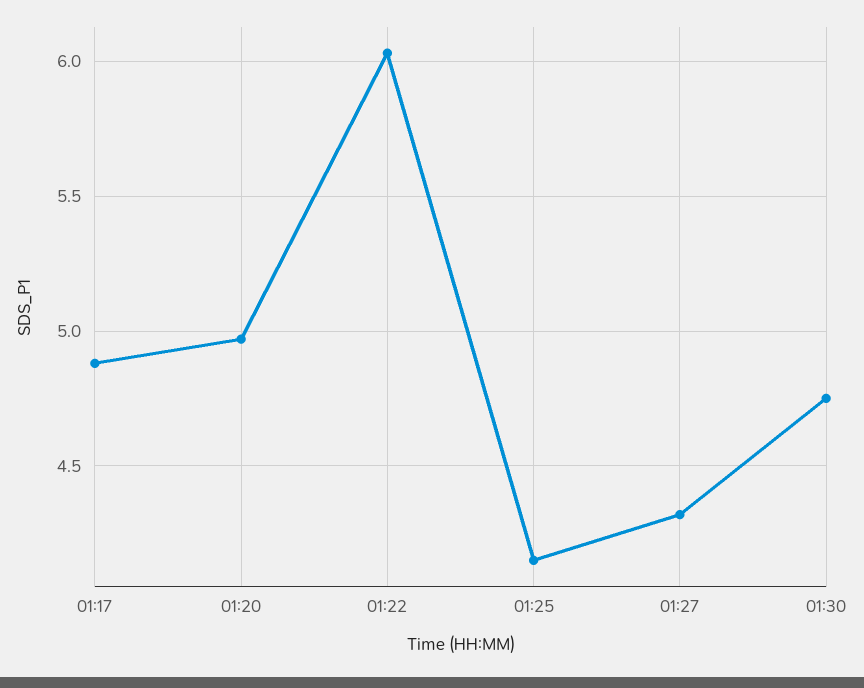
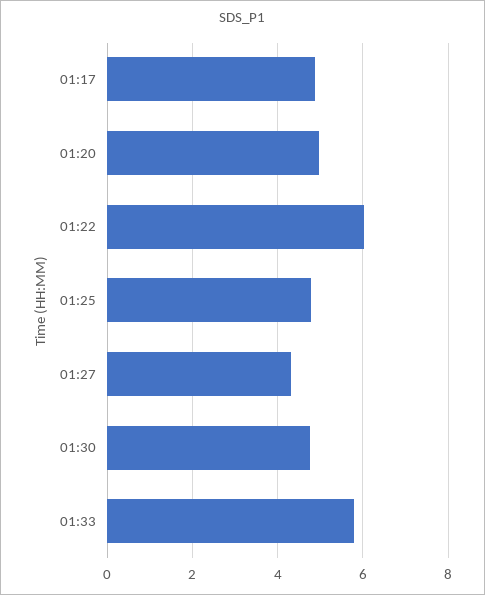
01:25: 4.15 -> 4.8
01:33: none -> 5.8

